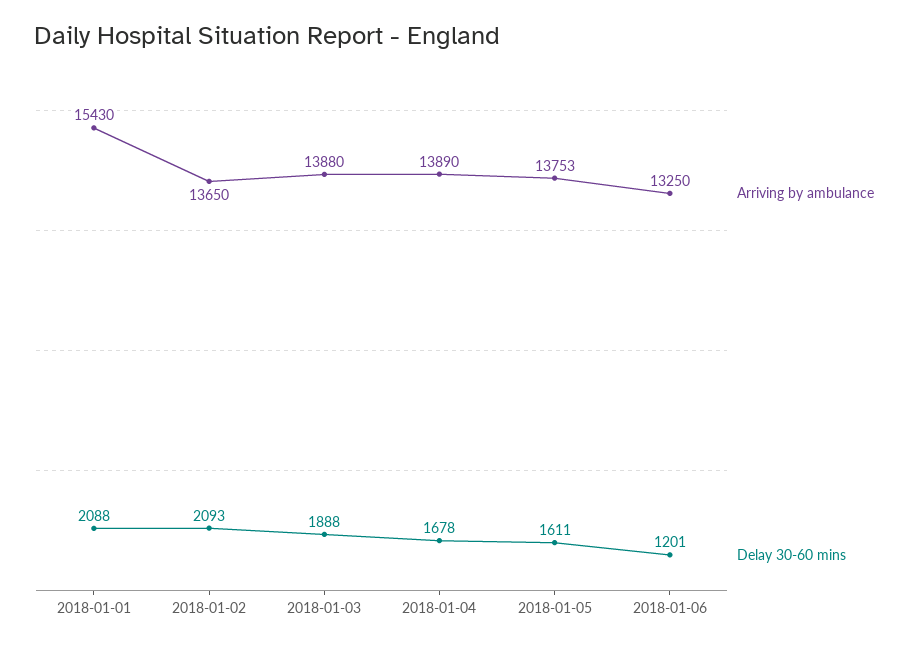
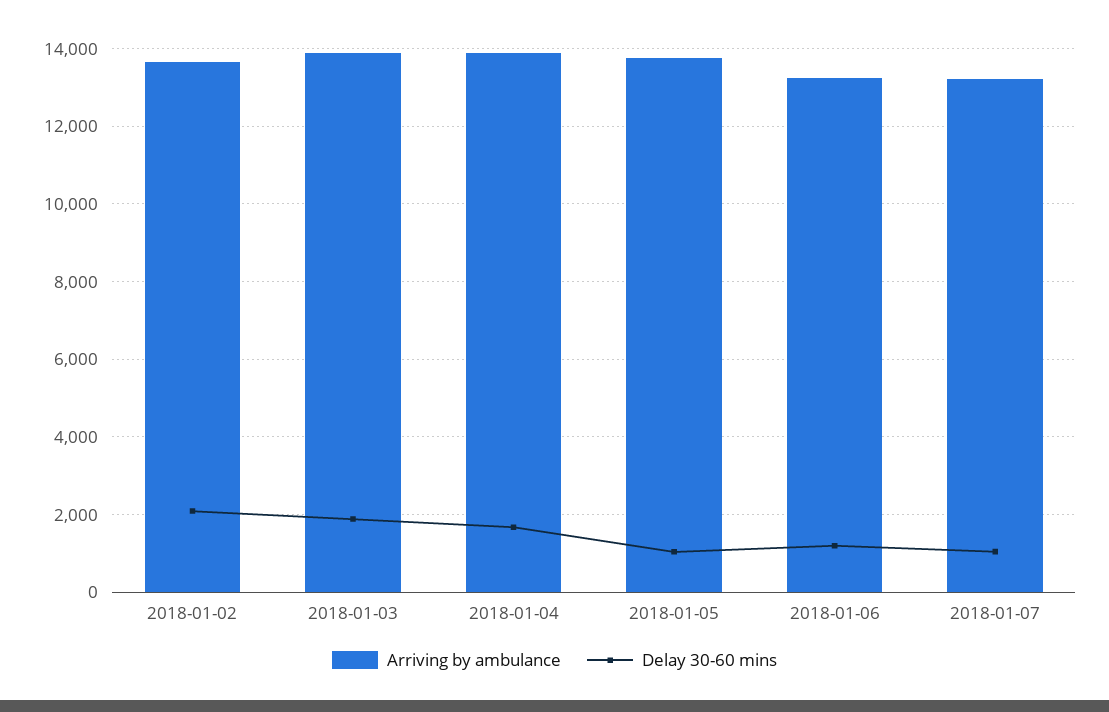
Arriving by ambulance, 2018-01-01: 15430 -> none
Delay 30-60 mins, 2018-01-01: 2088 -> none
Delay 30-60 mins, 2018-01-05: 1611 -> 1000
Arriving by ambulance, 2018-01-07: none -> 13200
Delay 30-60 mins, 2018-01-07: none -> 1000

